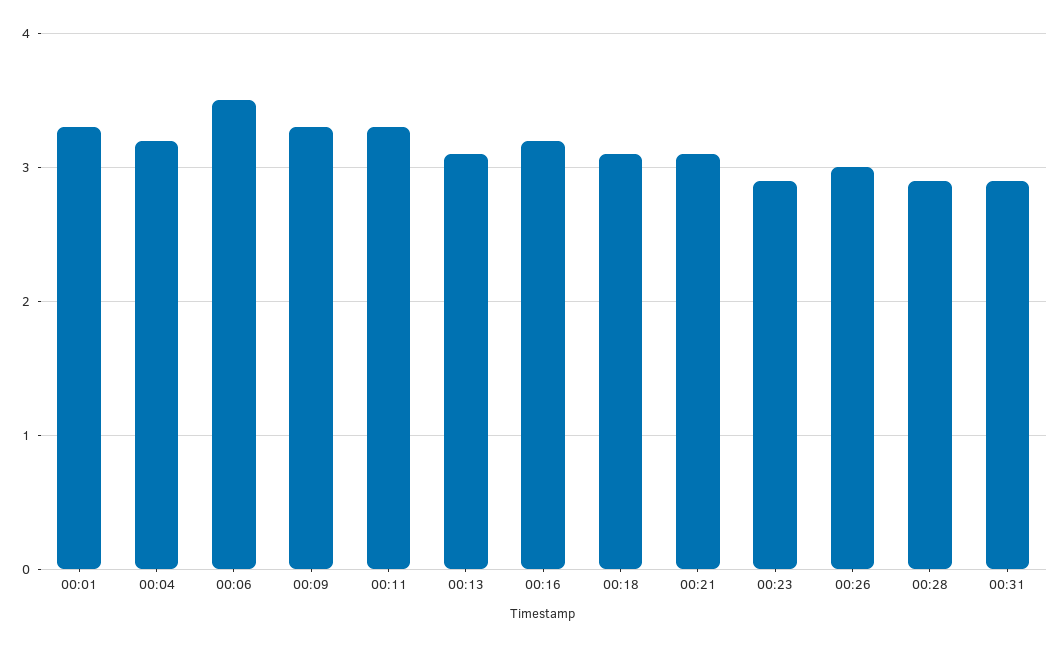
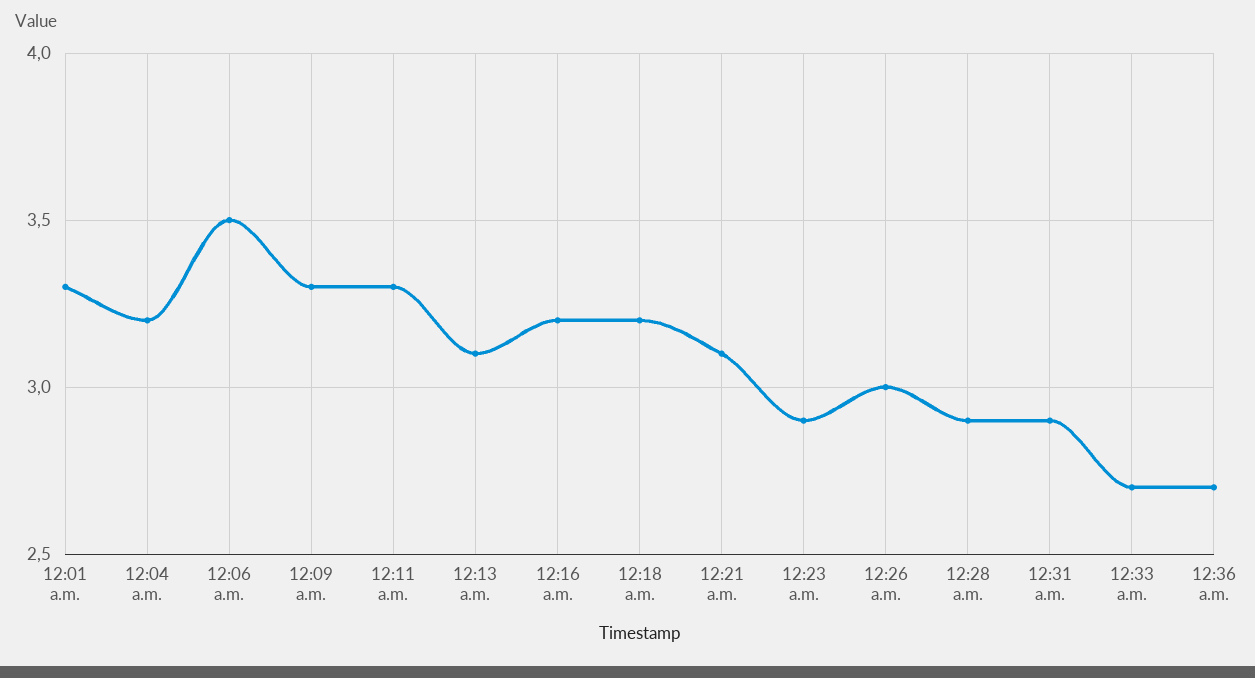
00:18: 3.1 -> 3.2
12:33 a.m.: none -> 2.7
12:36 a.m.: none -> 2.7

